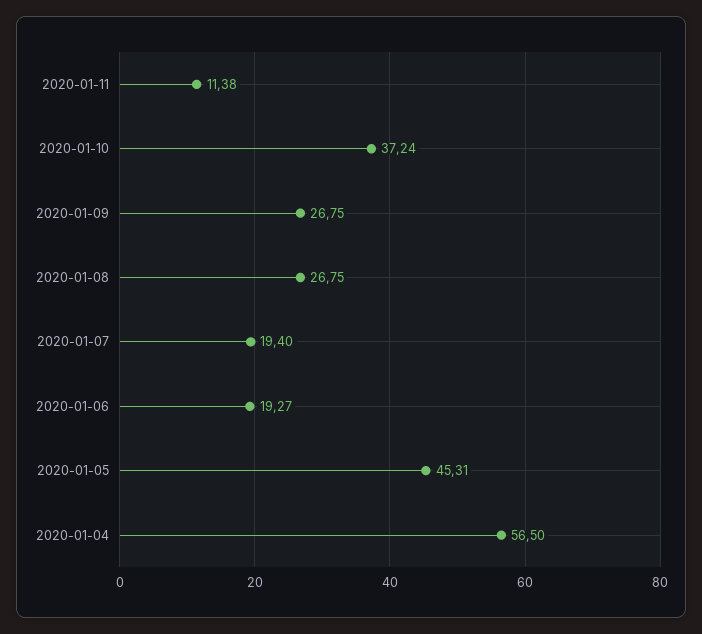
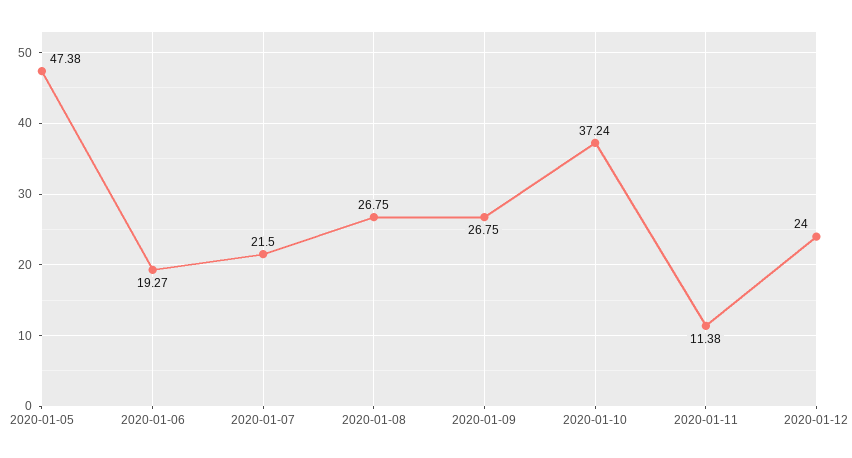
2020-01-07: 19.4 -> 21.5
2020-01-05: 45.31 -> 47.38
2020-01-04: 56.5 -> none
2020-01-12: none -> 24

